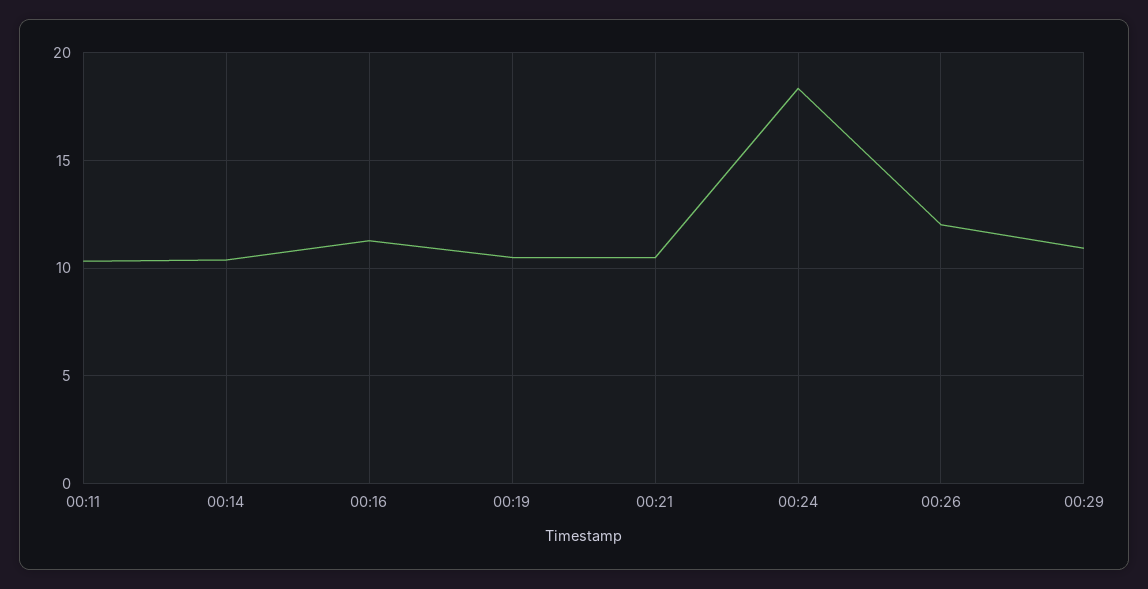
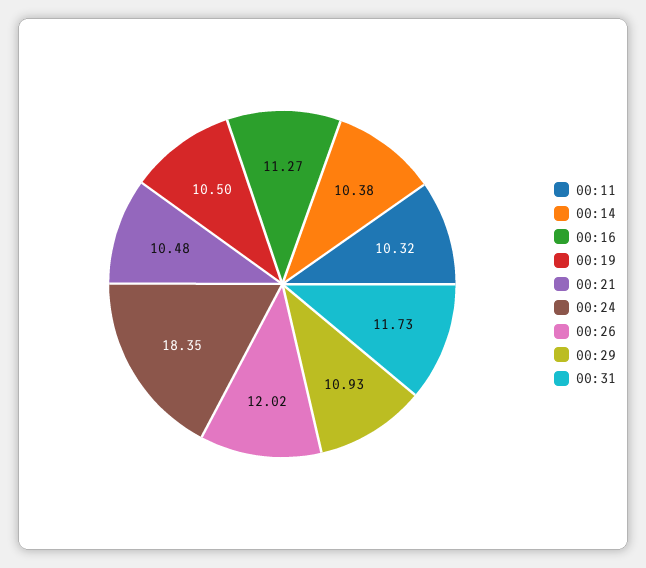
00:31: none -> 11.73

